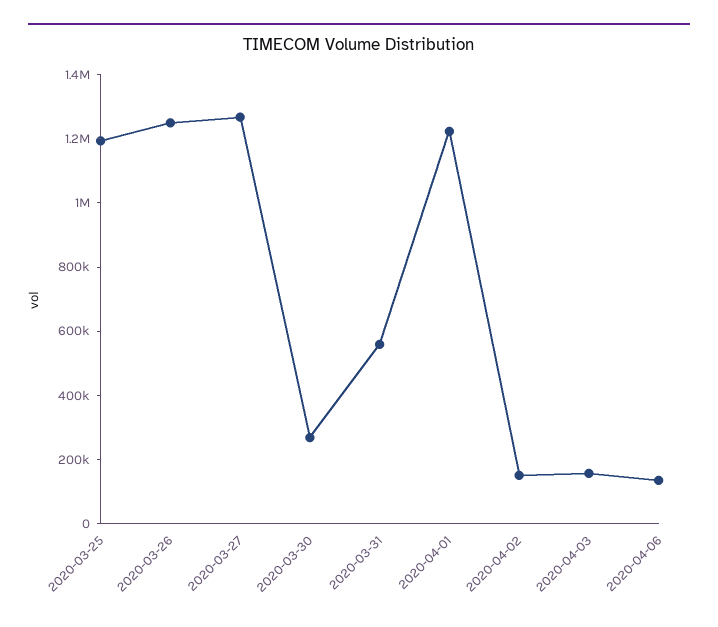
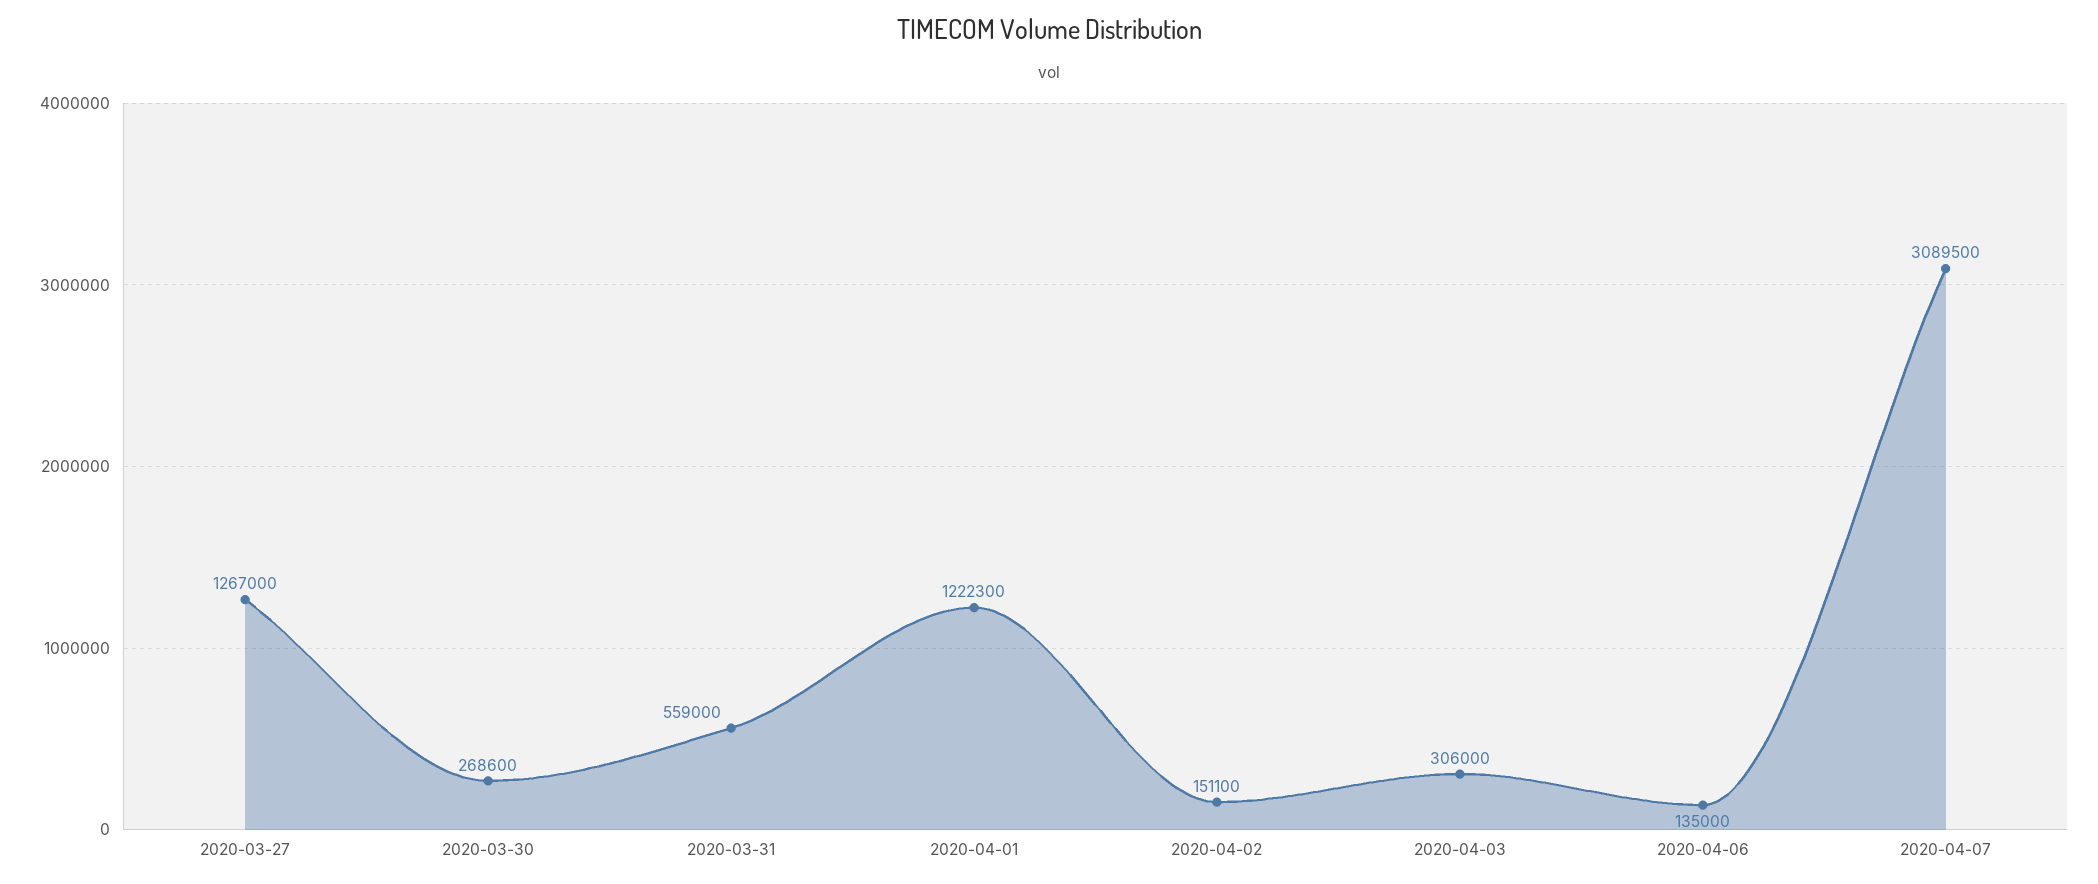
2020-03-25: 1200000 -> none
2020-03-26: 1250000 -> none
2020-04-03: 150000 -> 306000
2020-04-07: none -> 3089500

